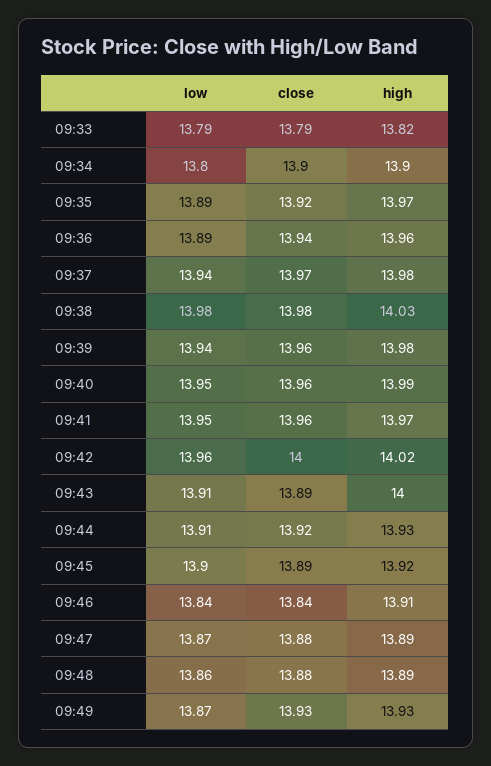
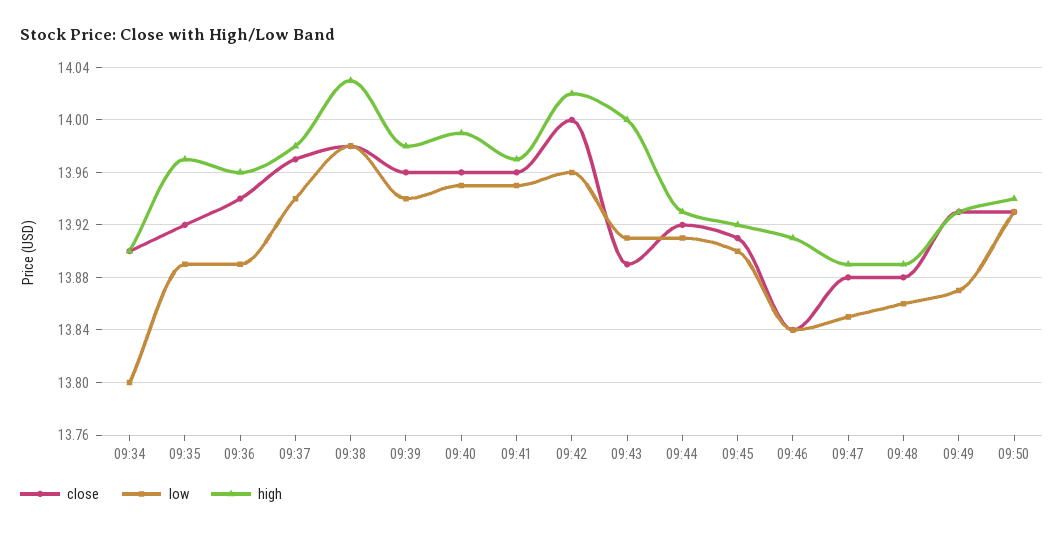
low, 09:33: 13.79 -> none
close, 09:33: 13.79 -> none
high, 09:33: 13.82 -> none
close, 09:45: 13.89 -> 13.91
low, 09:47: 13.87 -> 13.85
close, 09:50: none -> 13.93
low, 09:50: none -> 13.93
high, 09:50: none -> 13.94

